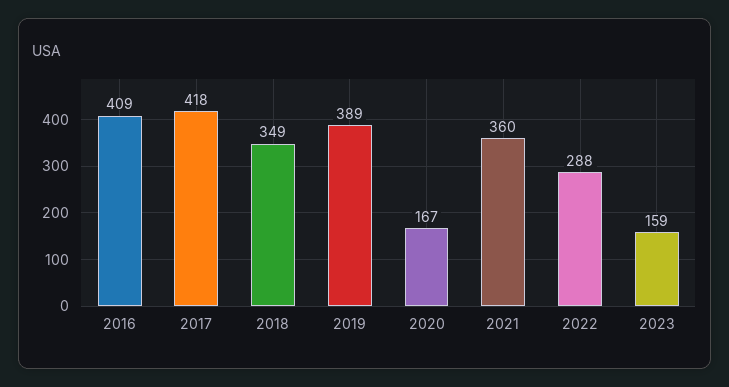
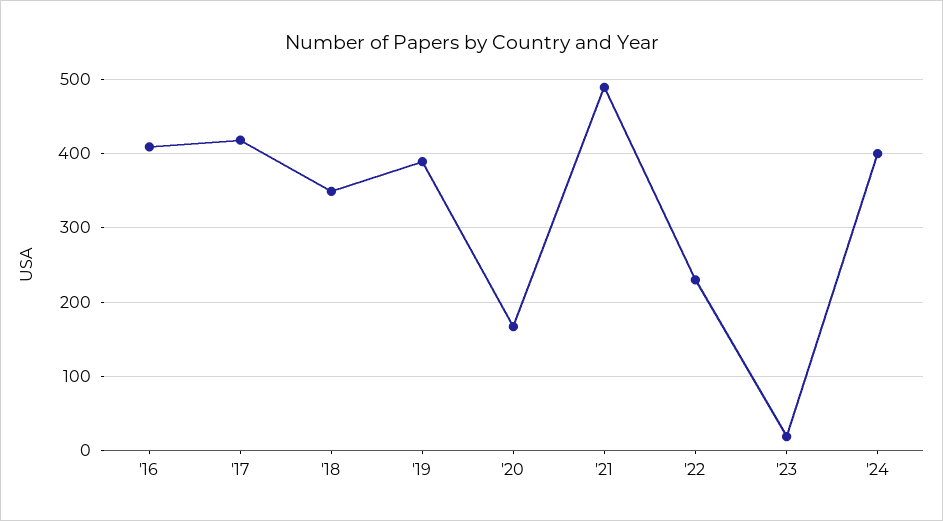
2021: 360 -> 490
2022: 288 -> 230
2023: 159 -> 20
'24: none -> 400

